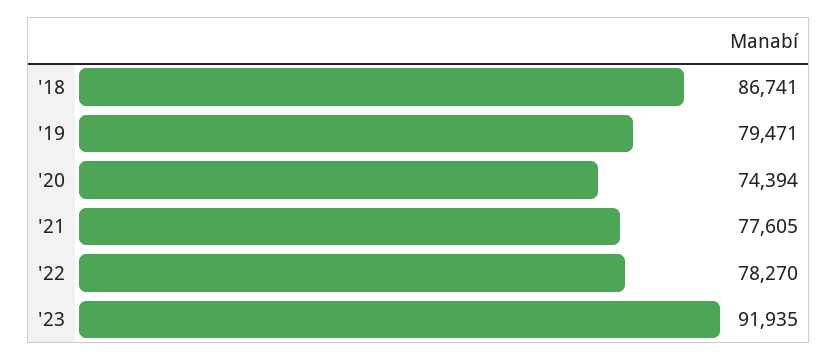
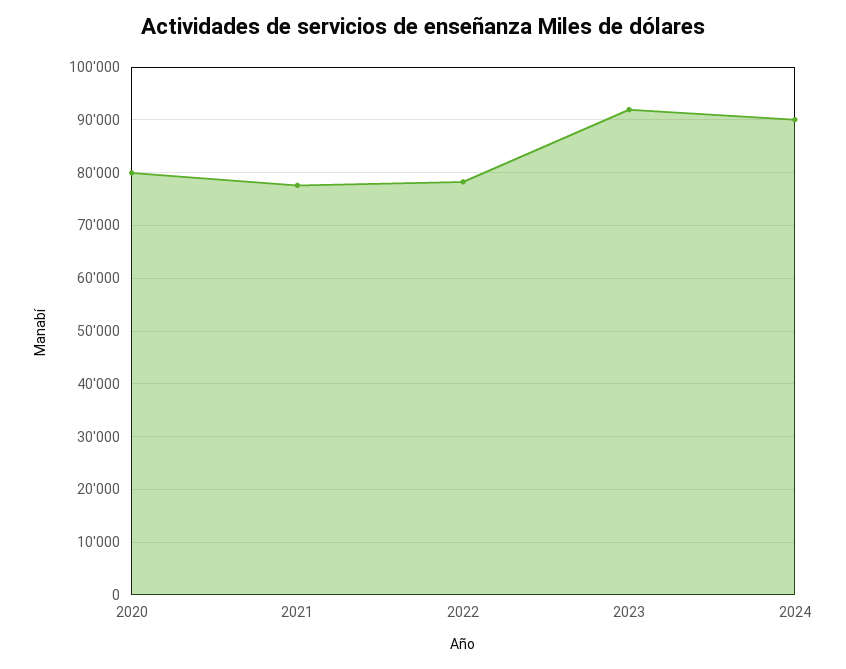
'18: 86741 -> none
'19: 79471 -> none
'20: 74394 -> 80000
2024: none -> 90000

